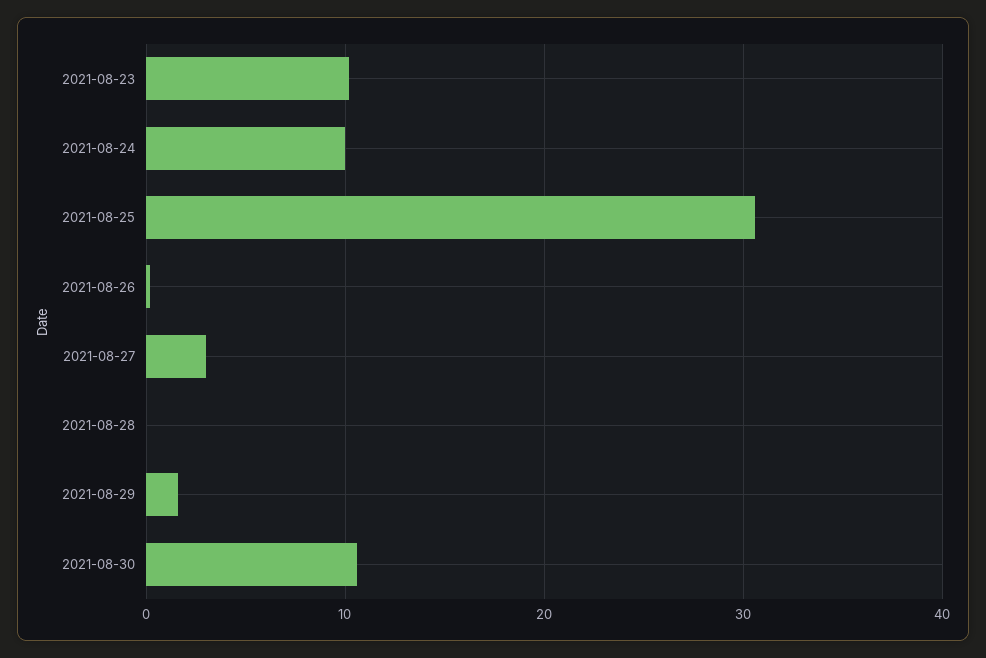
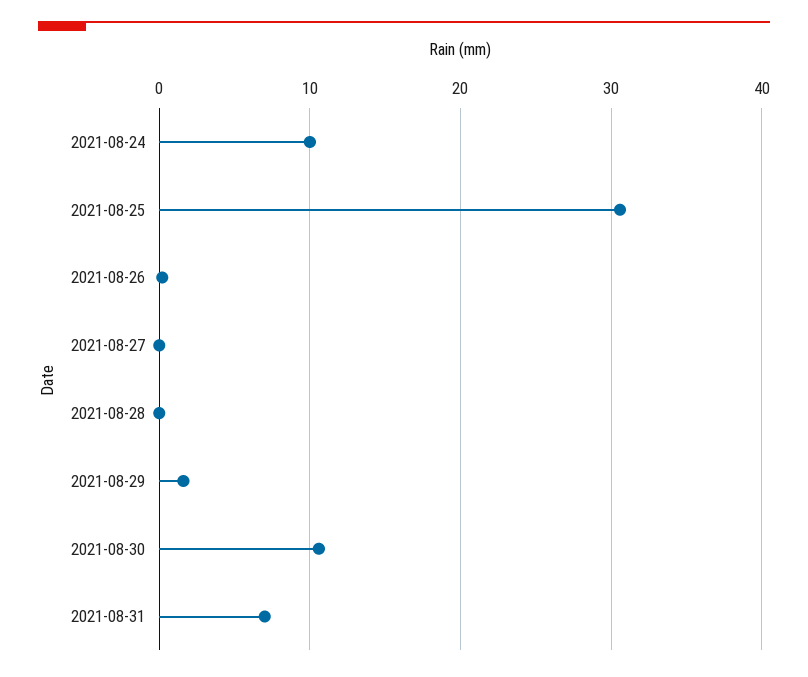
2021-08-23: 10 -> none
2021-08-27: 3 -> 0
2021-08-31: none -> 7

